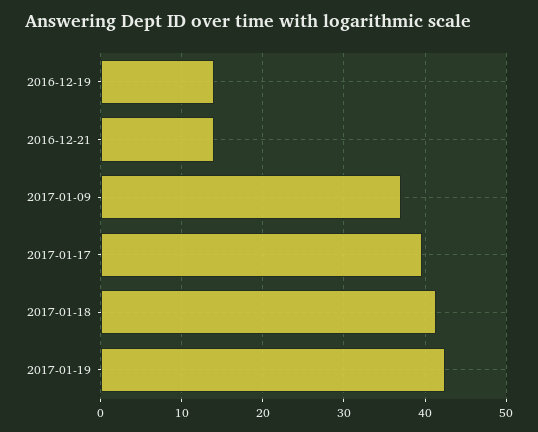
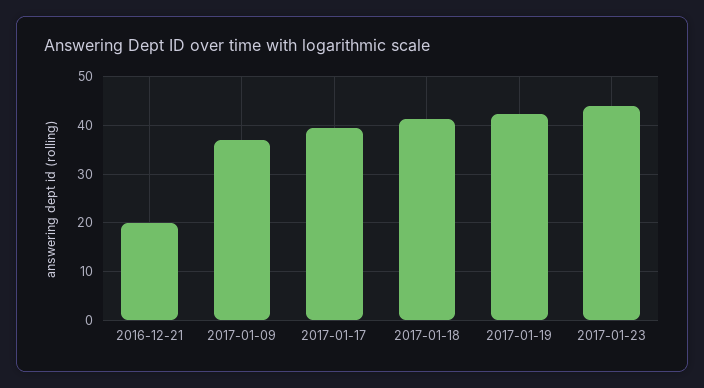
2016-12-19: 14 -> none
2016-12-21: 14 -> 20
2017-01-23: none -> 44

